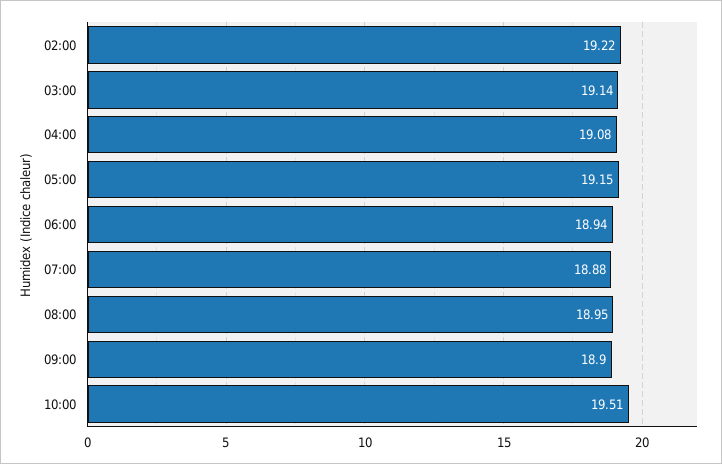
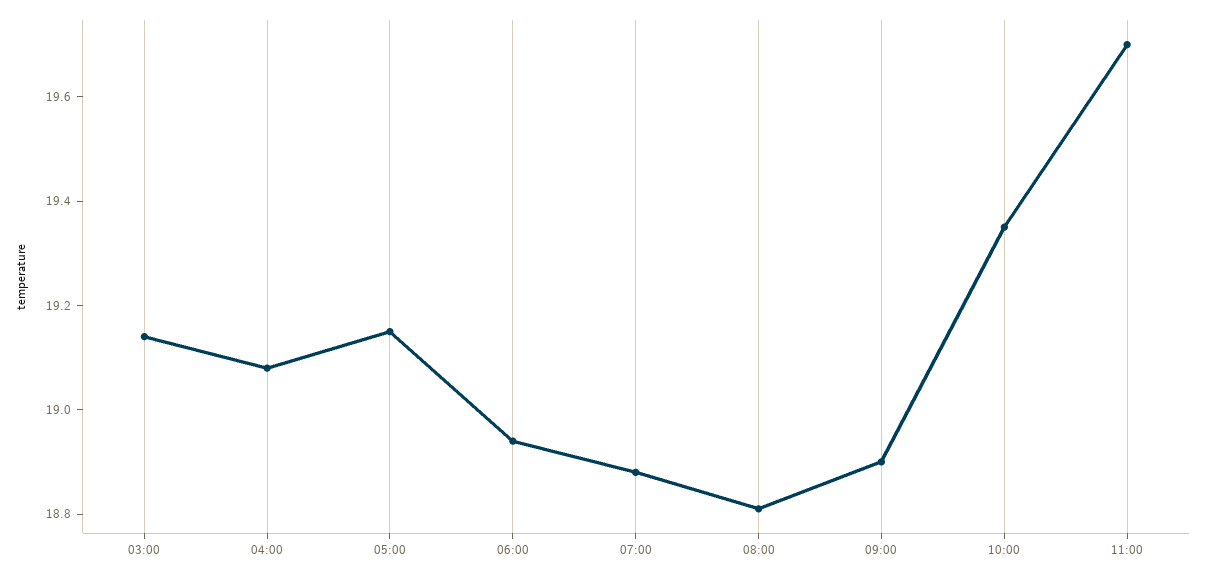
02:00: 19.22 -> none
08:00: 18.95 -> 18.8
10:00: 19.51 -> 19.35
11:00: none -> 19.7

